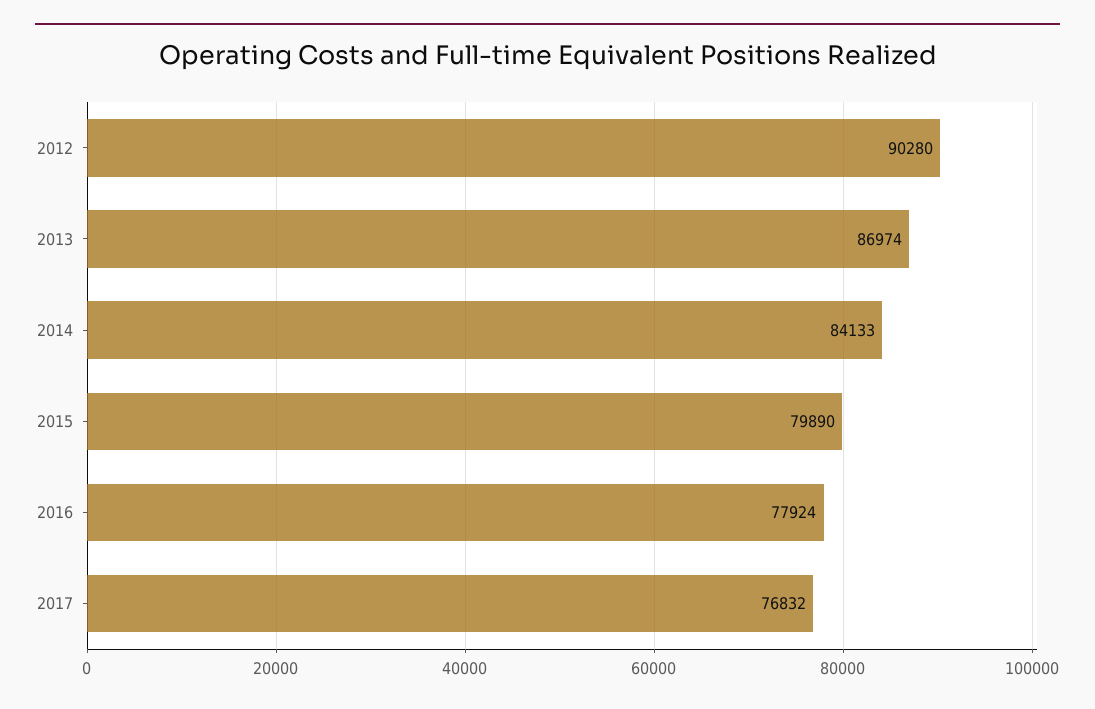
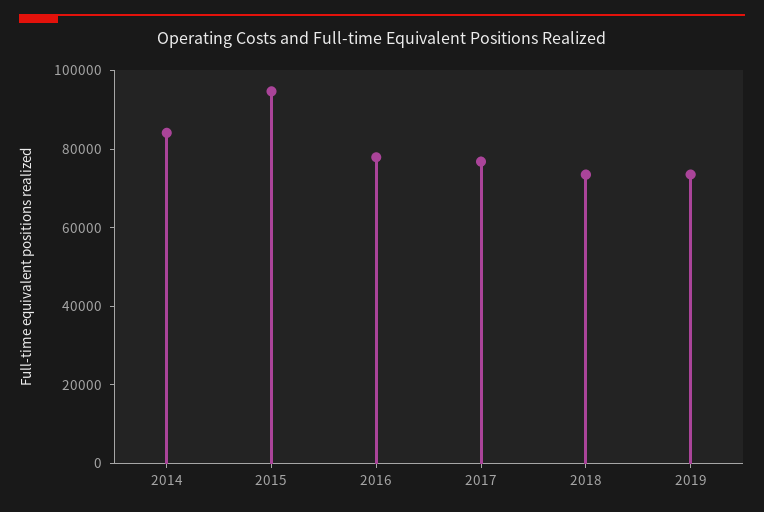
2012: 90280 -> none
2013: 86974 -> none
2015: 79890 -> 95000
2018: none -> 75000
2019: none -> 75000

